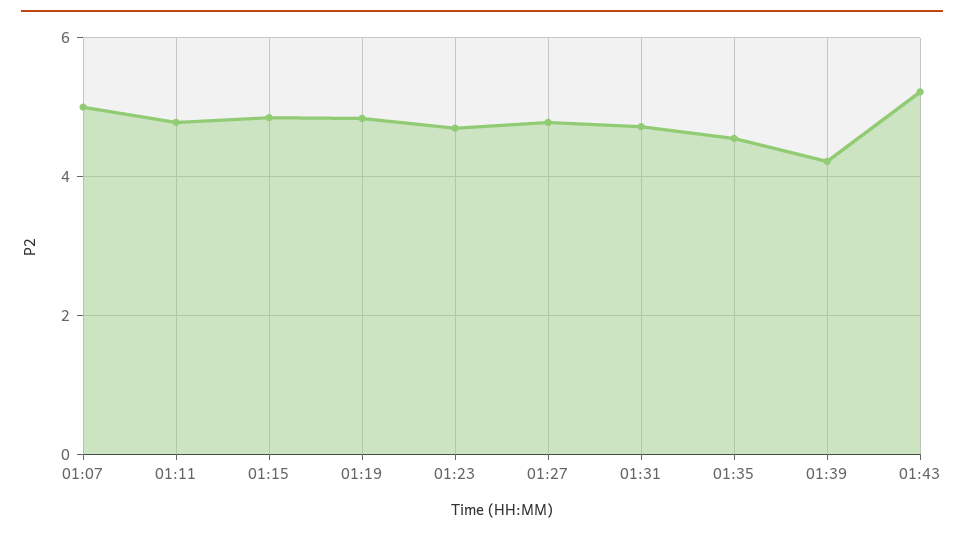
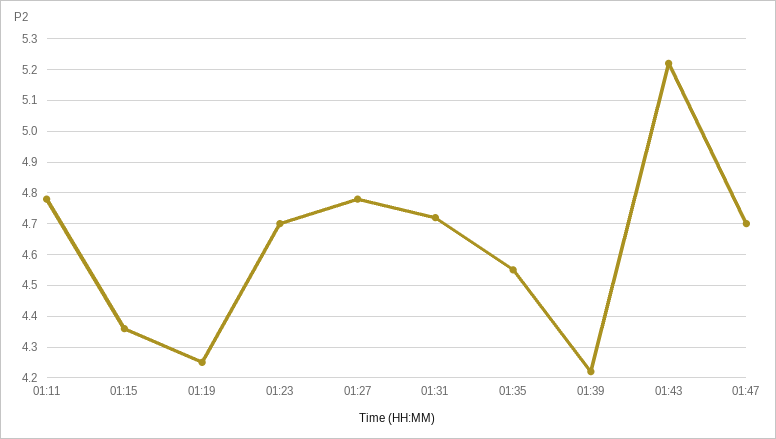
01:07: 5 -> none
01:15: 4.8 -> 4.35
01:19: 4.8 -> 4.25
01:47: none -> 4.7

